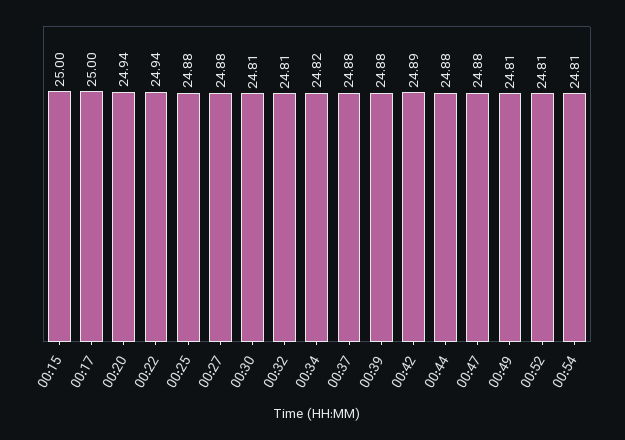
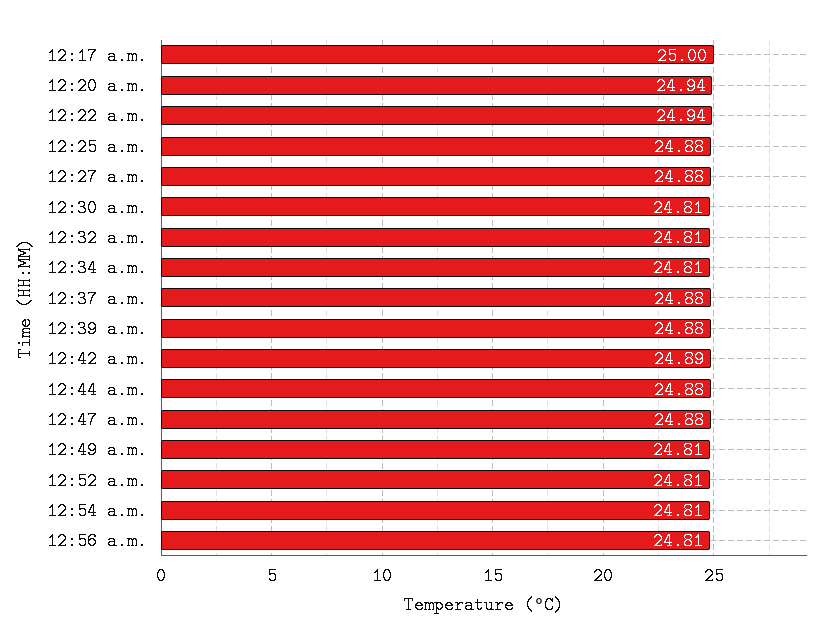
00:15: 25 -> none
00:34: 24.82 -> 24.81
12:56 a.m.: none -> 24.81

